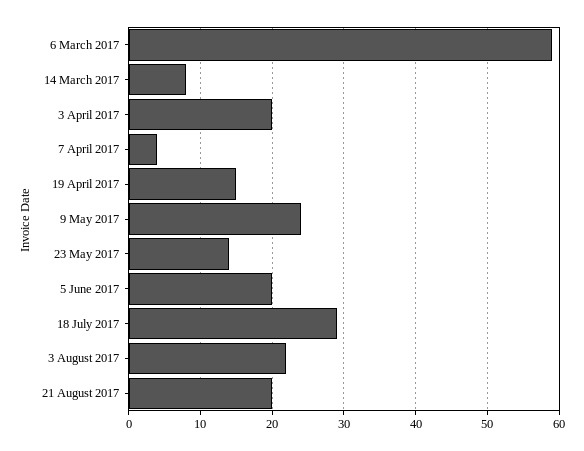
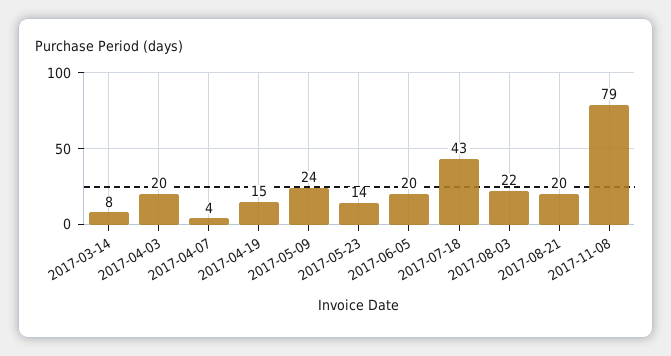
6 March 2017: 59 -> none
18 July 2017: 29 -> 43
2017-11-08: none -> 79

